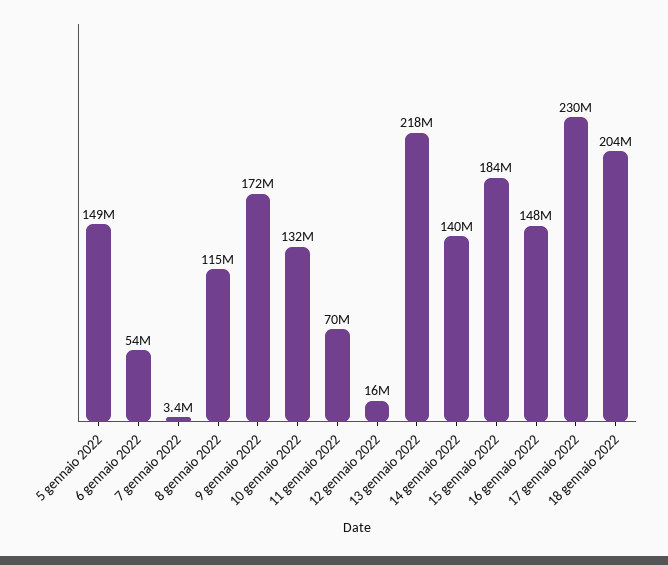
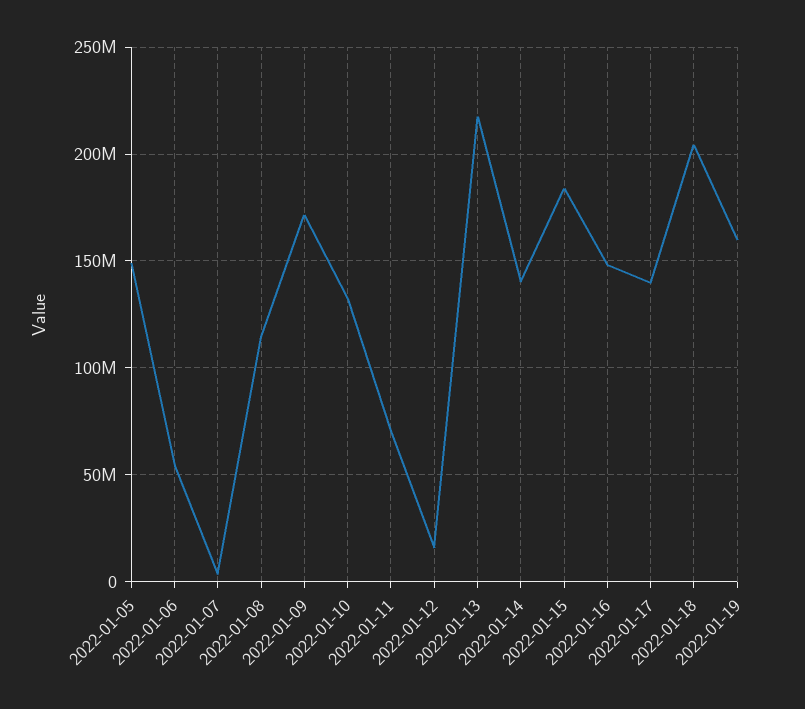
17 gennaio 2022: 230000000 -> 140000000
2022-01-19: none -> 160000000

